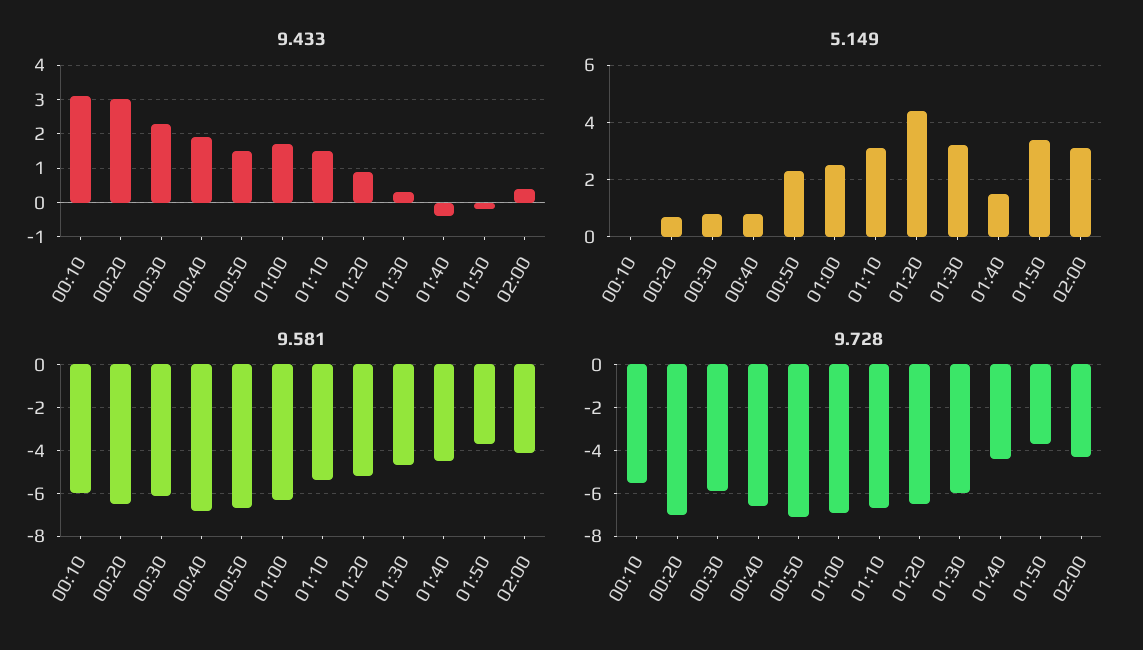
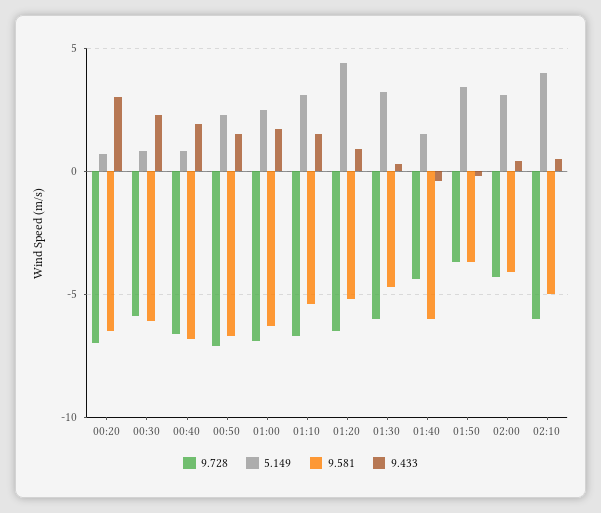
9.433, 00:10: 3 -> none
5.149, 00:10: 0 -> none
9.581, 00:10: -6 -> none
9.581, 01:40: -4.5 -> -6
9.728, 00:10: -5.5 -> none
9.728, 02:10: none -> -6
5.149, 02:10: none -> 4
9.581, 02:10: none -> -5
9.433, 02:10: none -> 0.5

